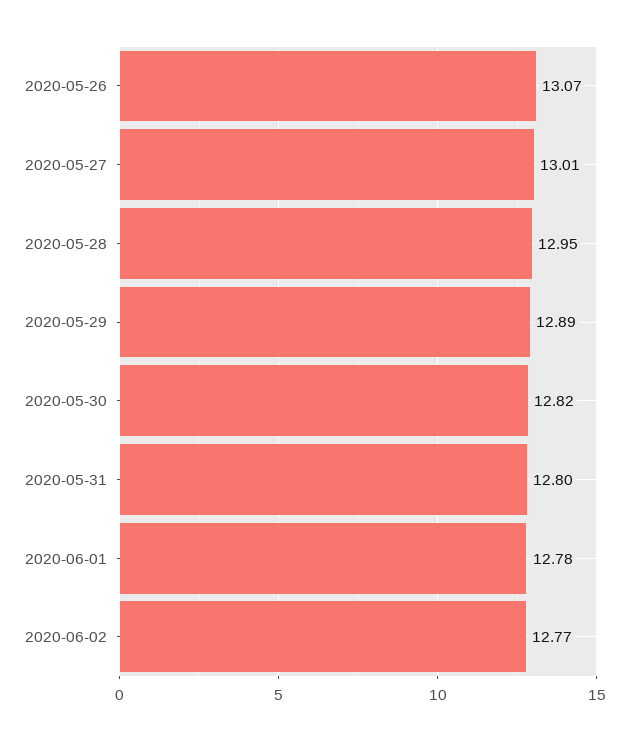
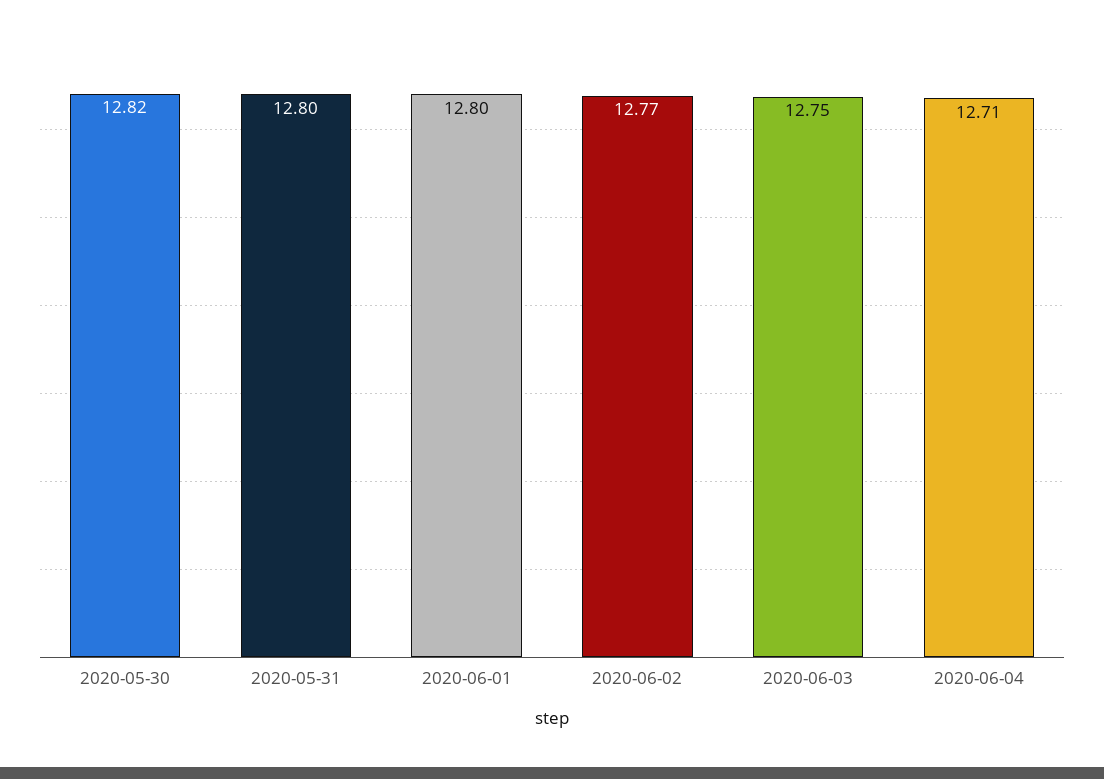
2020-05-26: 13.07 -> none
2020-05-27: 13.01 -> none
2020-05-28: 12.95 -> none
2020-05-29: 12.89 -> none
2020-06-01: 12.78 -> 12.8
2020-06-03: none -> 12.75
2020-06-04: none -> 12.71

